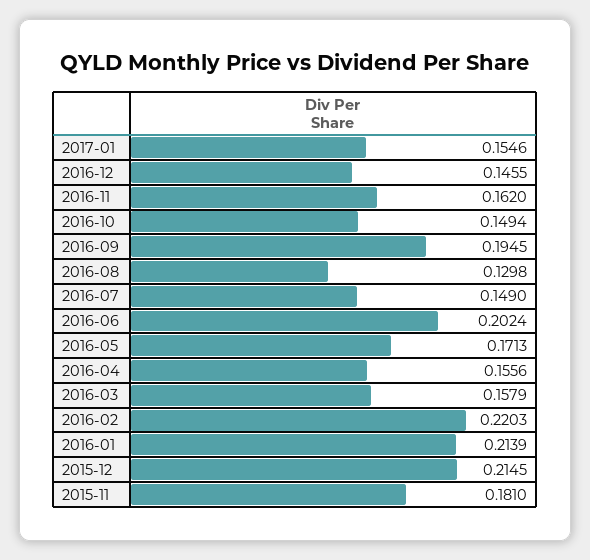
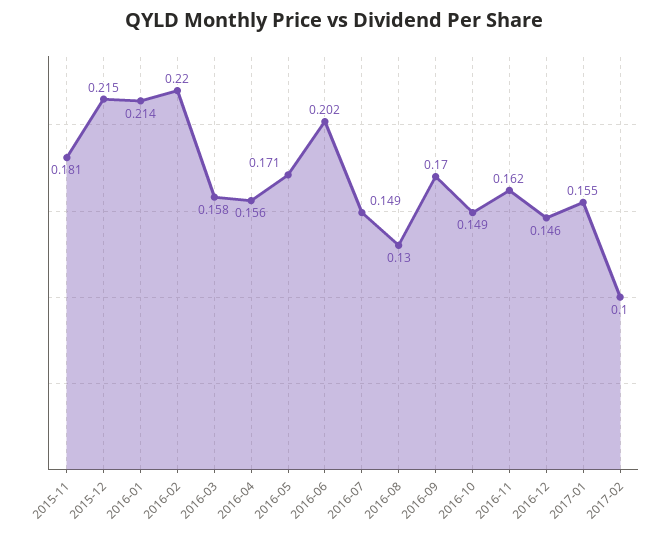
2016-09: 0.1945 -> 0.17
2017-02: none -> 0.1

